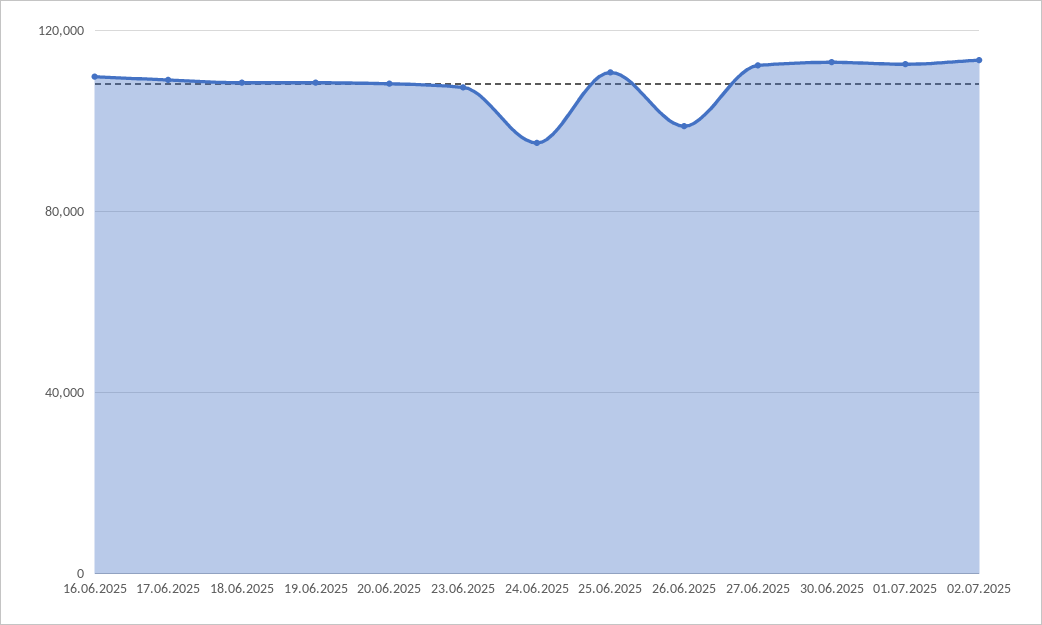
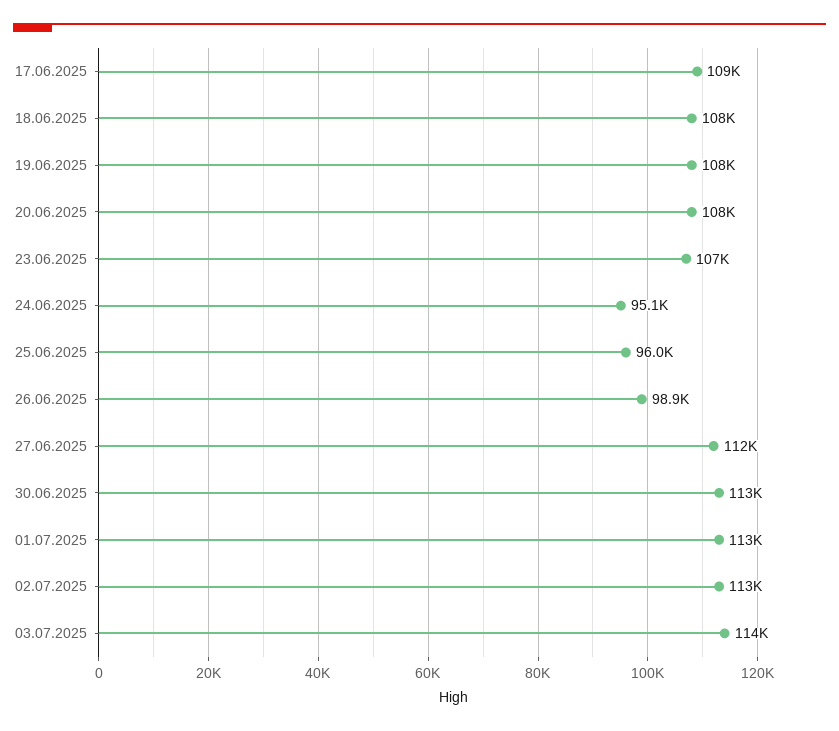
16.06.2025: 110000 -> none
25.06.2025: 110000 -> 96000
03.07.2025: none -> 114000

